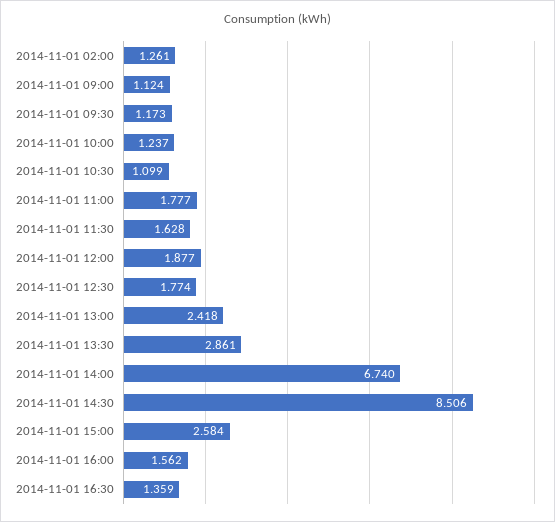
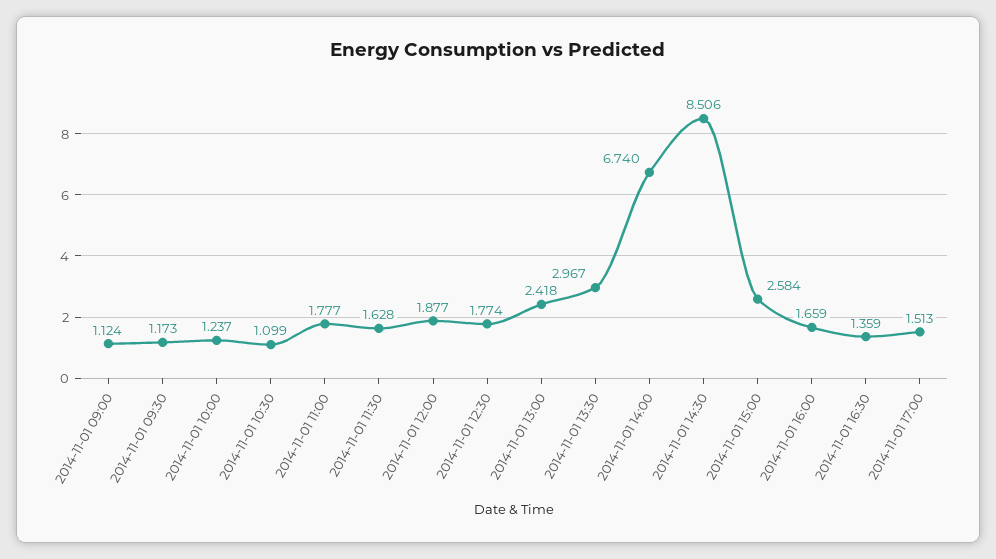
2014-11-01 02:00: 1.261 -> none
2014-11-01 13:30: 2.861 -> 2.967
2014-11-01 16:00: 1.562 -> 1.659
2014-11-01 17:00: none -> 1.513

